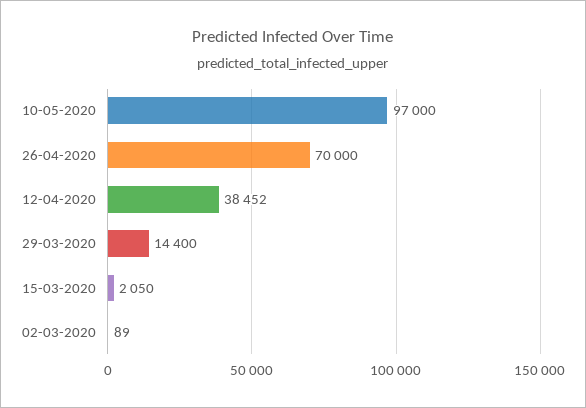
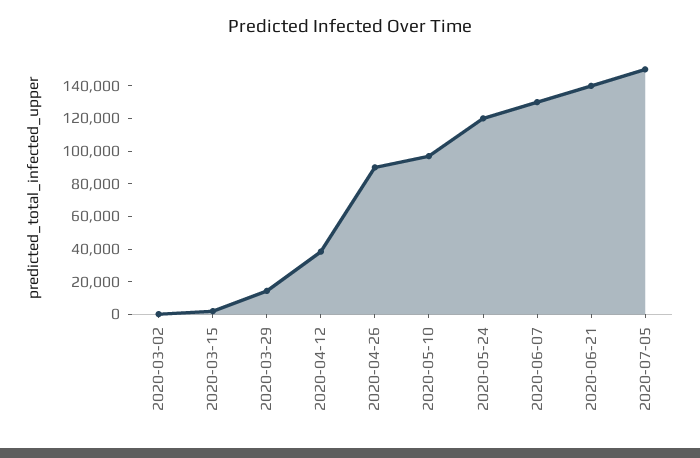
26-04-2020: 70000 -> 90000
2020-05-24: none -> 120000
2020-06-07: none -> 130000
2020-06-21: none -> 140000
2020-07-05: none -> 150000

